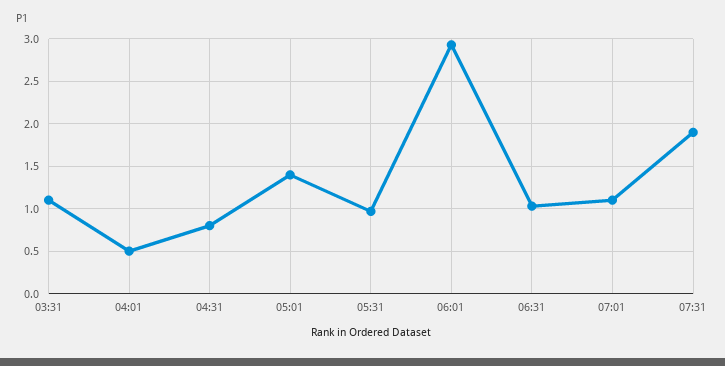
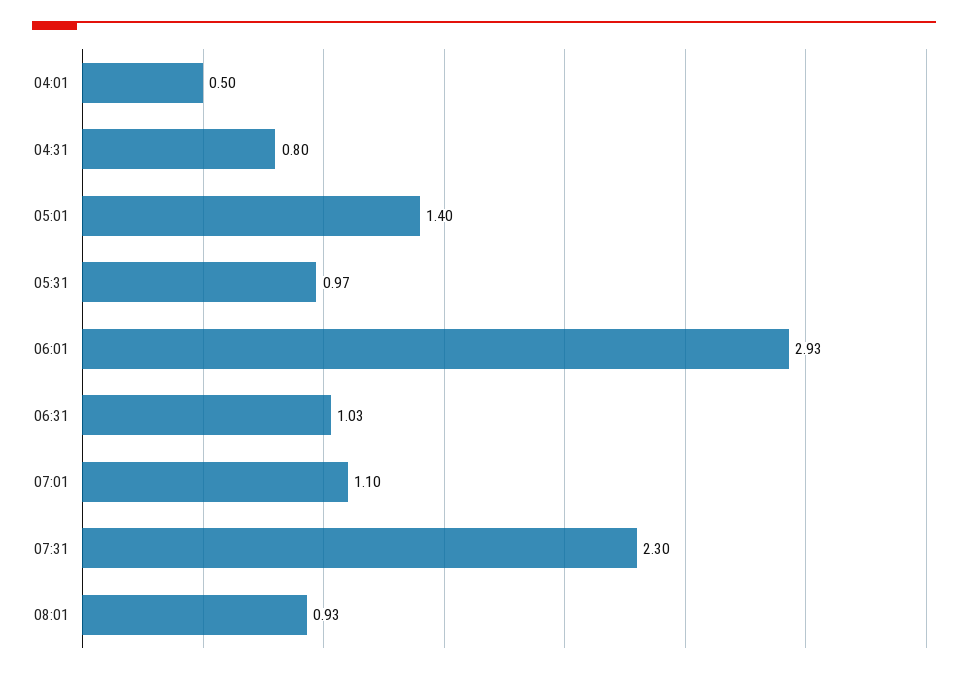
03:31: 1.1 -> none
07:31: 1.9 -> 2.3
08:01: none -> 0.93

